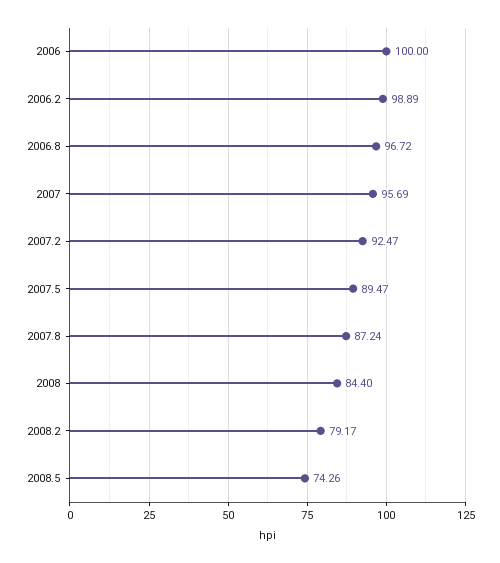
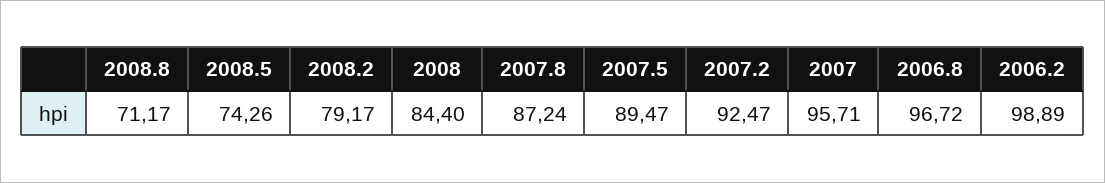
2006: 100 -> none
2007: 95.69 -> 95.71
2008.8: none -> 71.17

